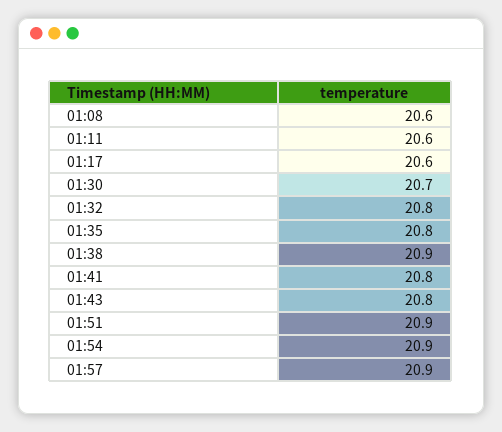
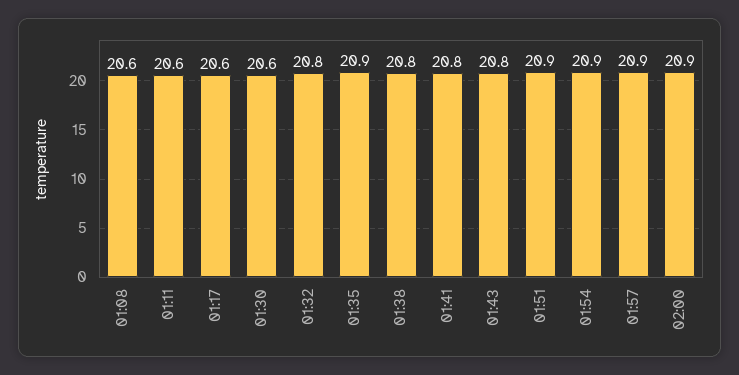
01:30: 20.7 -> 20.6
01:35: 20.8 -> 20.9
01:38: 20.9 -> 20.8
02:00: none -> 20.9

